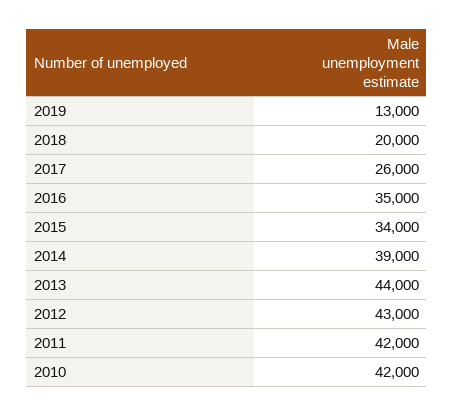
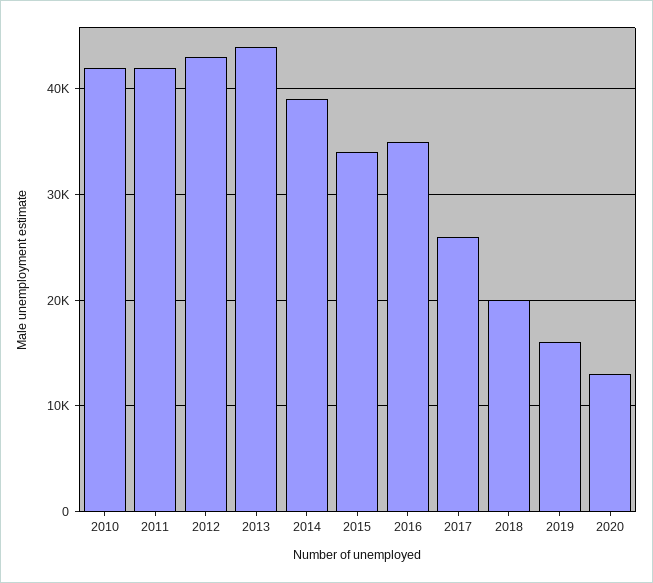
2019: 13000 -> 16000
2020: none -> 13000

